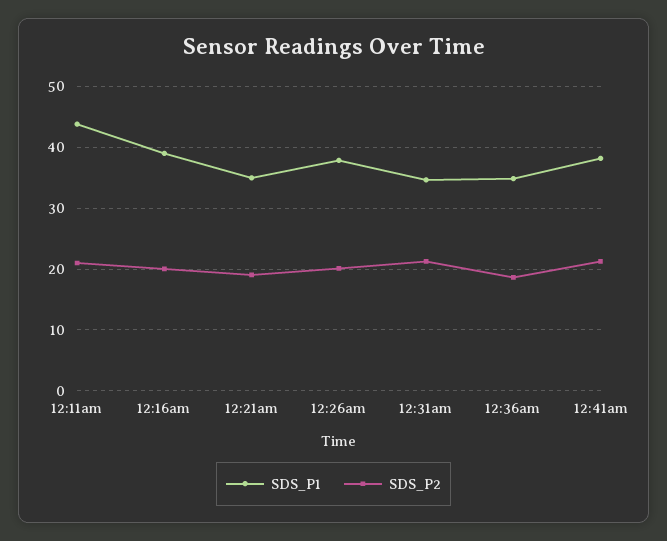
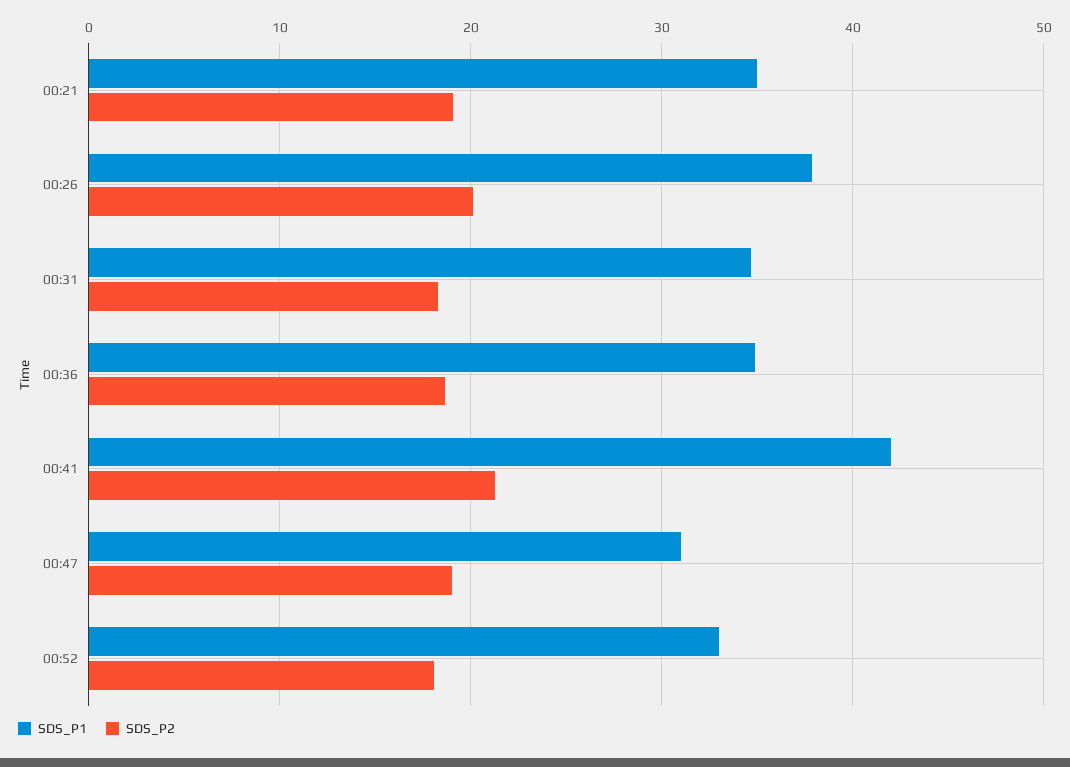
SDS_P1, 12:11am: 44 -> none
SDS_P2, 12:11am: 21 -> none
SDS_P1, 12:16am: 39 -> none
SDS_P2, 12:16am: 20 -> none
SDS_P2, 12:31am: 21 -> 18
SDS_P1, 12:41am: 38 -> 42
SDS_P1, 00:47: none -> 31
SDS_P2, 00:47: none -> 19
SDS_P1, 00:52: none -> 33
SDS_P2, 00:52: none -> 18

